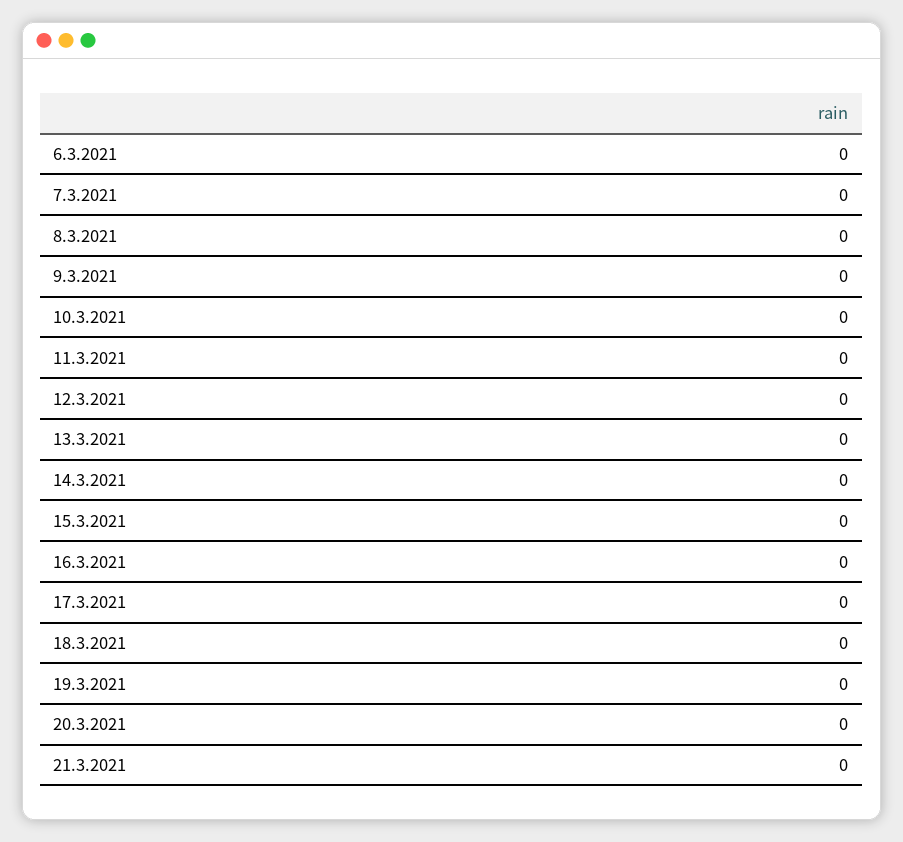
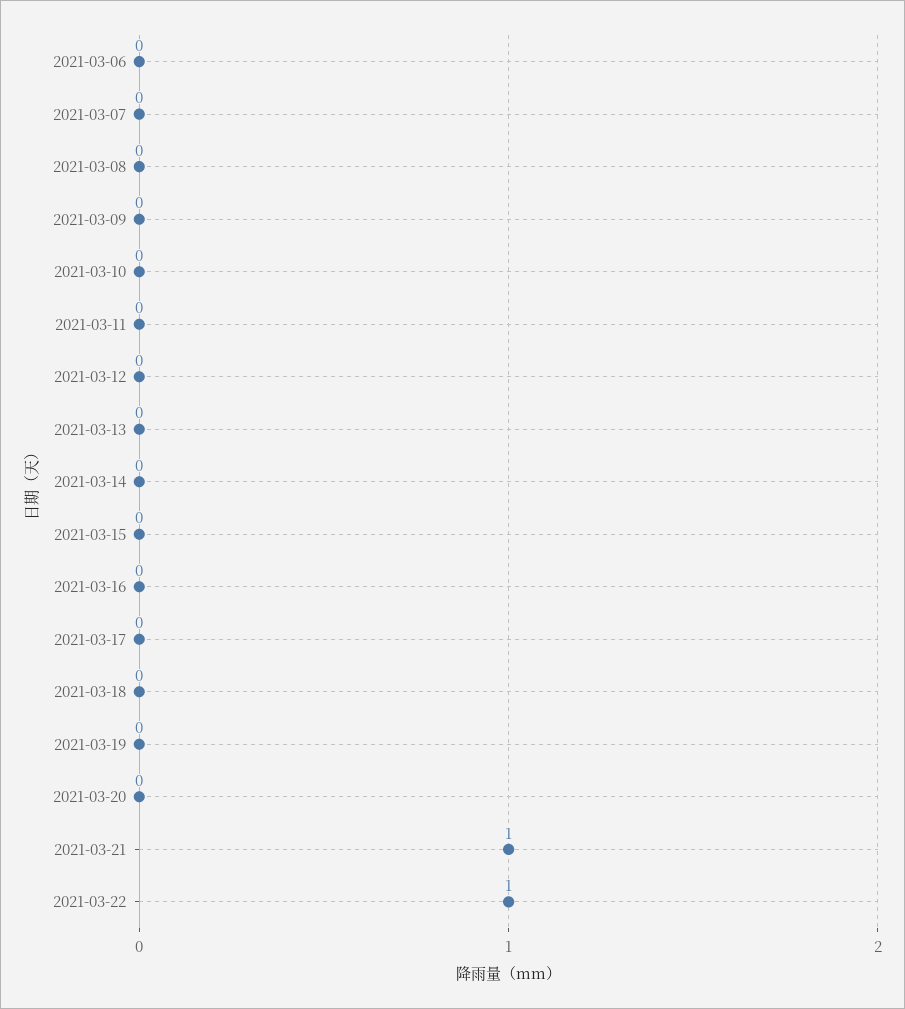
21.3.2021: 0 -> 1
2021-03-22: none -> 1

